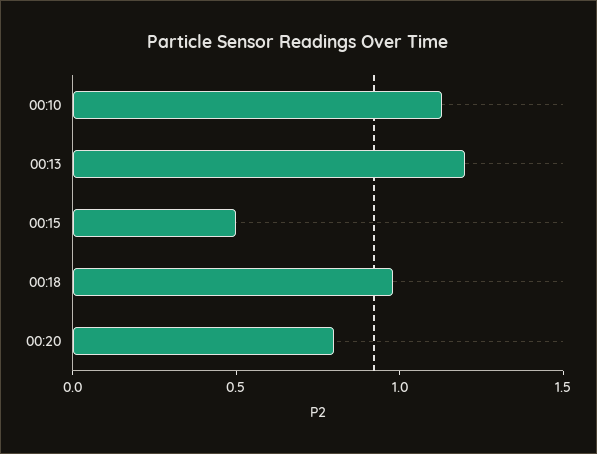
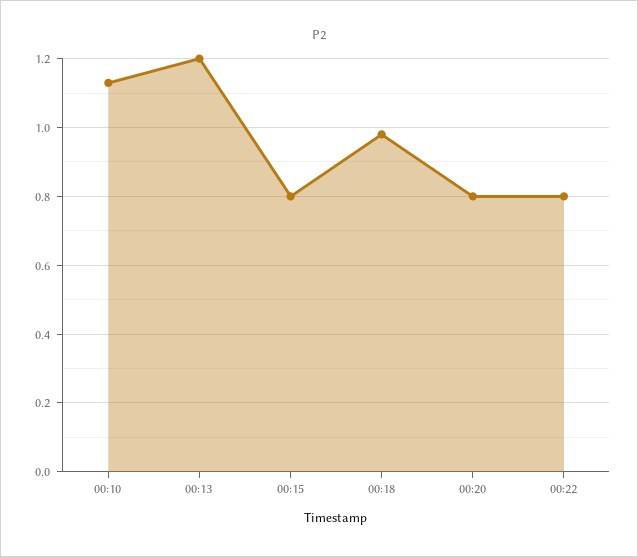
00:15: 0.5 -> 0.8
00:22: none -> 0.8

